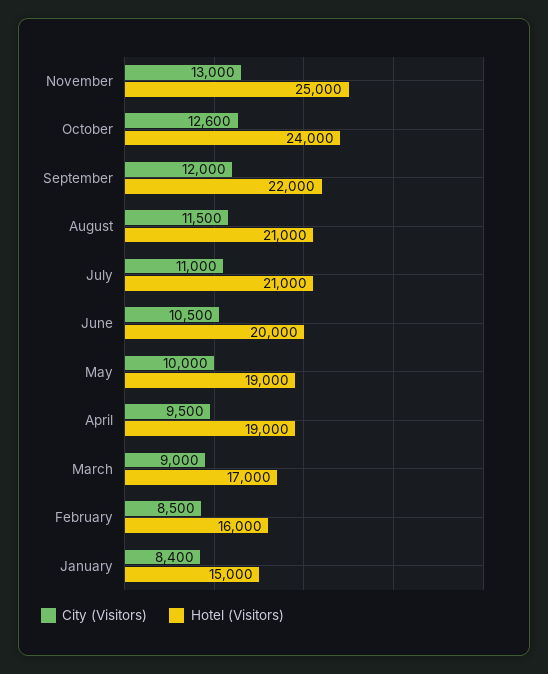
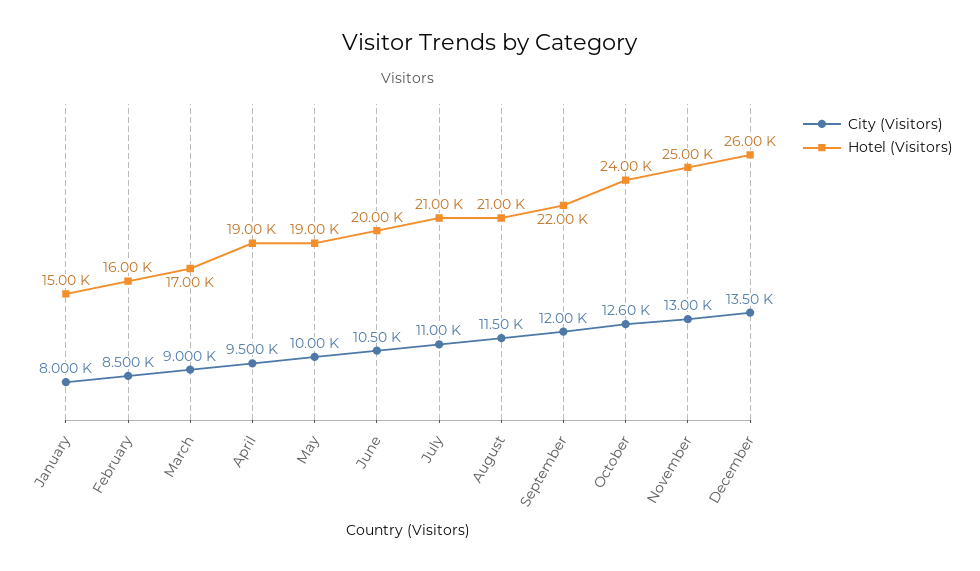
City (Visitors), January: 8400 -> 8000
City (Visitors), December: none -> 13500
Hotel (Visitors), December: none -> 26000

